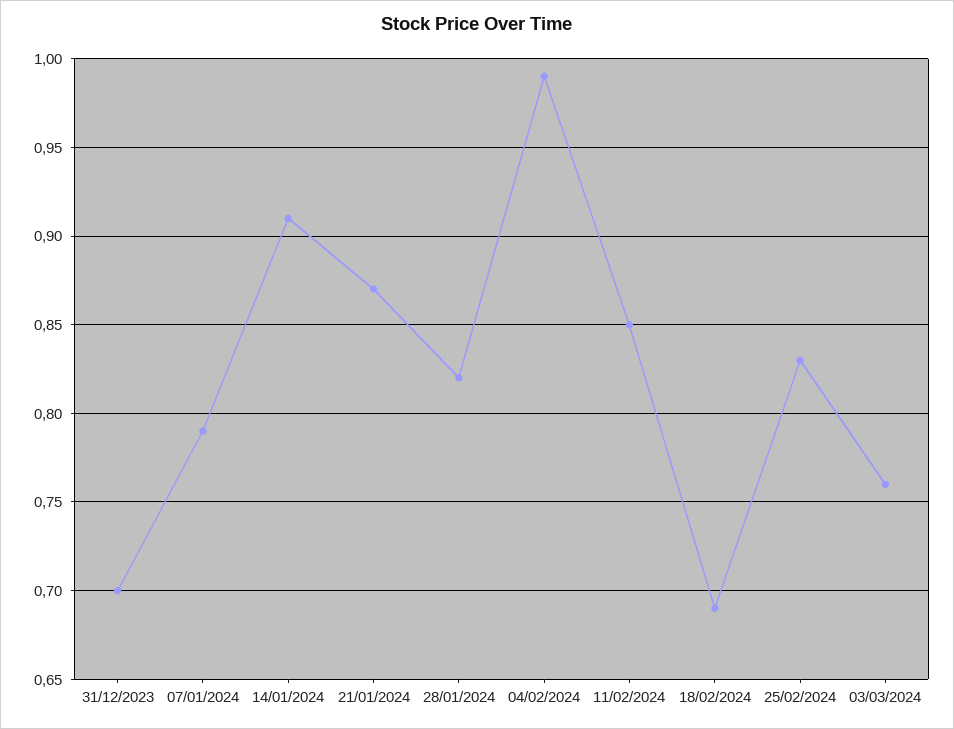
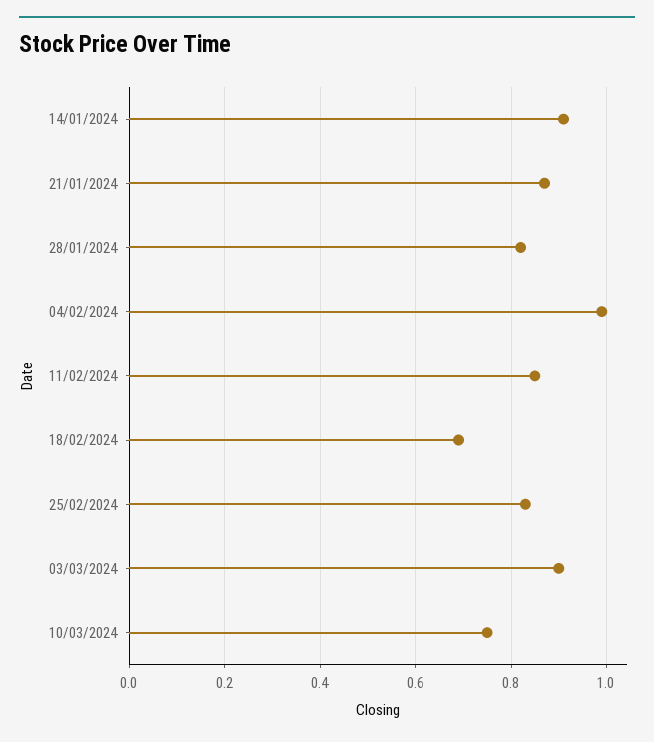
31/12/2023: 0.7 -> none
07/01/2024: 0.79 -> none
03/03/2024: 0.76 -> 0.9
10/03/2024: none -> 0.75

